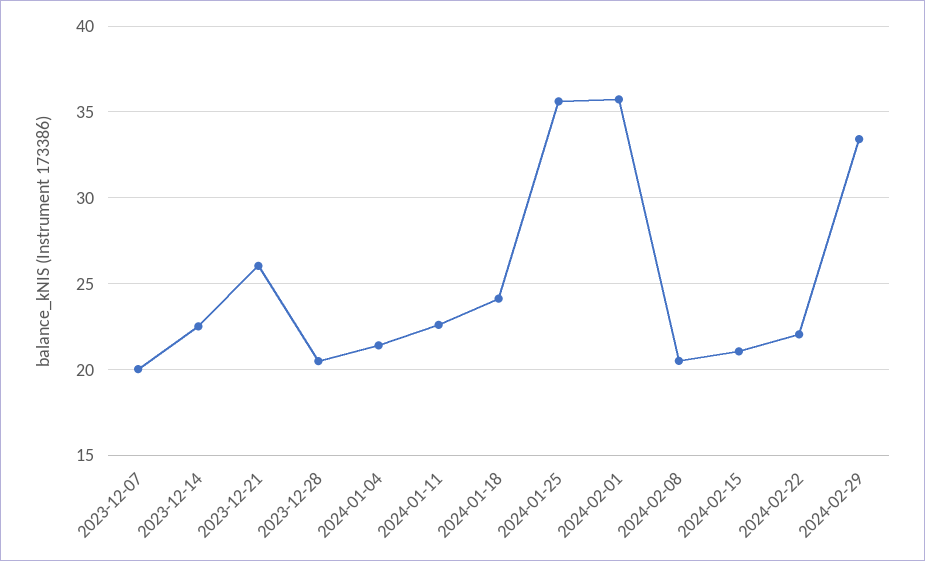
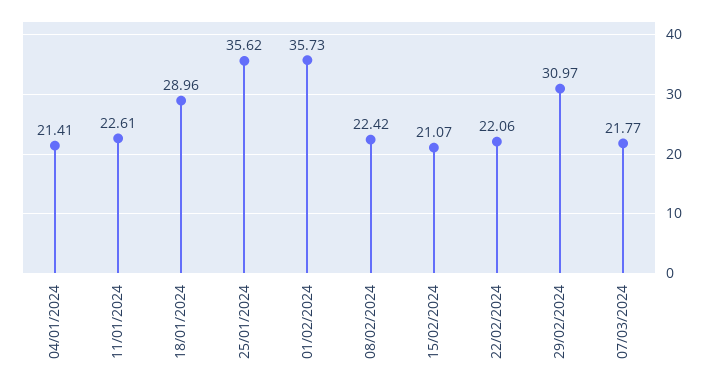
2023-12-07: 20 -> none
2023-12-14: 22.5 -> none
2023-12-21: 26 -> none
2023-12-28: 20.5 -> none
2024-01-18: 24 -> 28.96
2024-02-08: 20.5 -> 22.42
2024-02-29: 33.5 -> 30.97
07/03/2024: none -> 21.77

